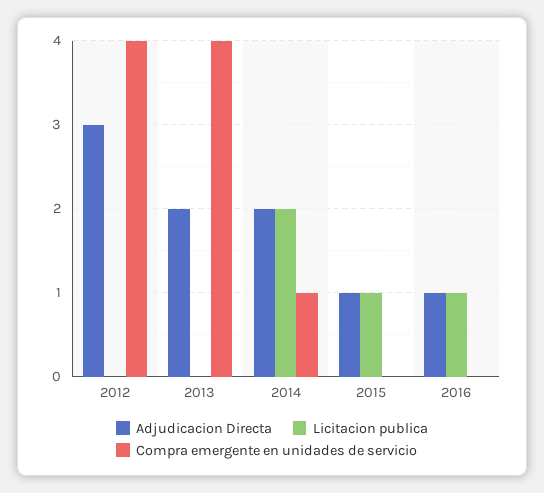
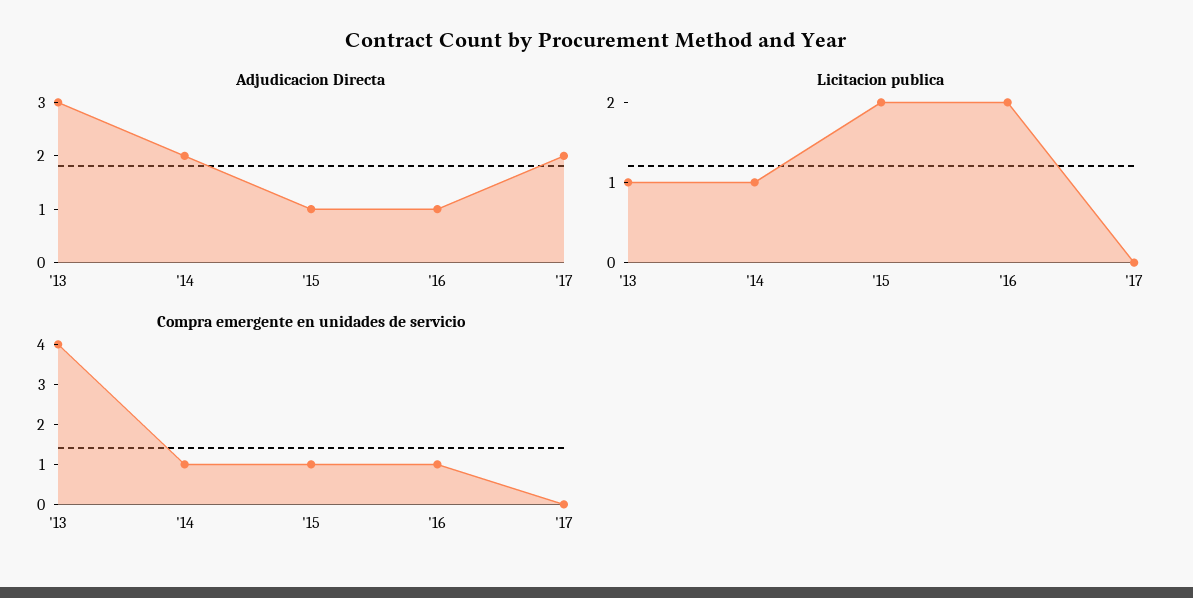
Adjudicacion Directa, 2012: 3 -> none
Licitacion publica, 2012: 0 -> none
Compra emergente en unidades de servicio, 2012: 4 -> none
Adjudicacion Directa, 2013: 2 -> 3
Licitacion publica, 2013: 0 -> 1
Licitacion publica, 2014: 2 -> 1
Licitacion publica, 2015: 1 -> 2
Compra emergente en unidades de servicio, 2015: 0 -> 1
Licitacion publica, 2016: 1 -> 2
Compra emergente en unidades de servicio, 2016: 0 -> 1
Adjudicacion Directa, '17: none -> 2
Licitacion publica, '17: none -> 0
Compra emergente en unidades de servicio, '17: none -> 0

